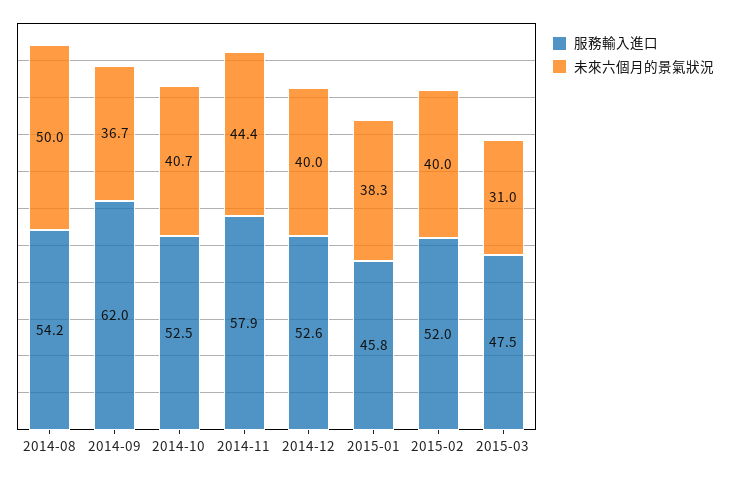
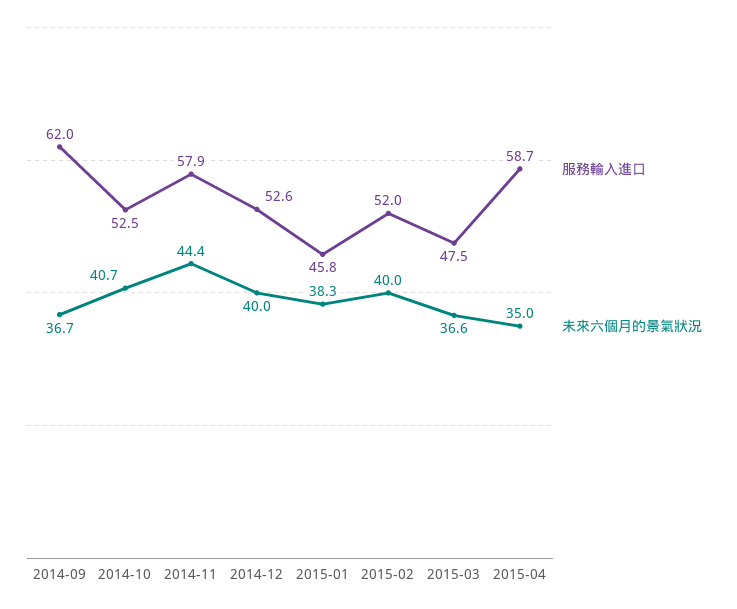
服務輸入進口, 2014-08: 54.2 -> none
未來六個月的景氣狀況, 2014-08: 50 -> none
未來六個月的景氣狀況, 2015-03: 31 -> 36.6
服務輸入進口, 2015-04: none -> 58.7
未來六個月的景氣狀況, 2015-04: none -> 35

